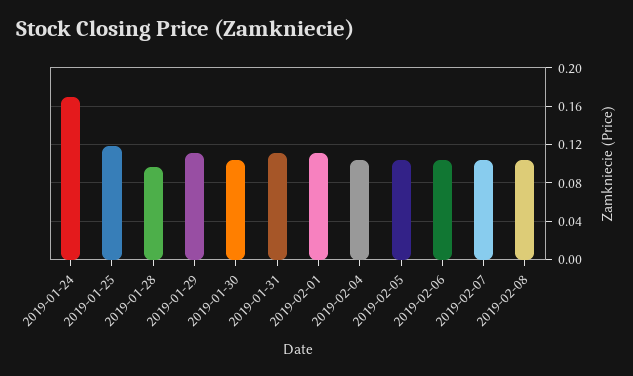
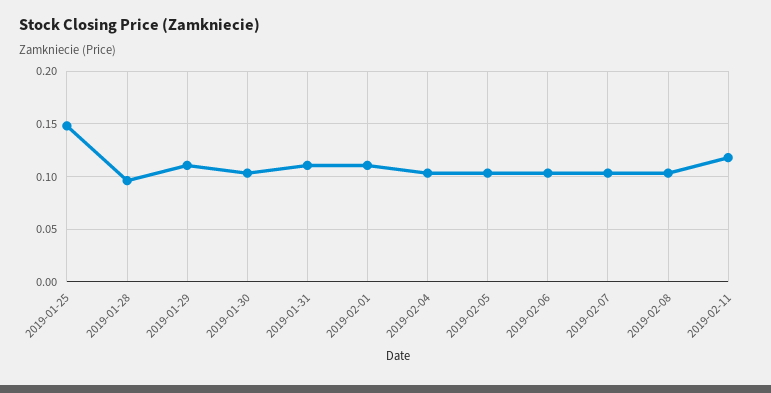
2019-01-24: 0.17 -> none
2019-01-25: 0.12 -> 0.15
2019-02-11: none -> 0.12

